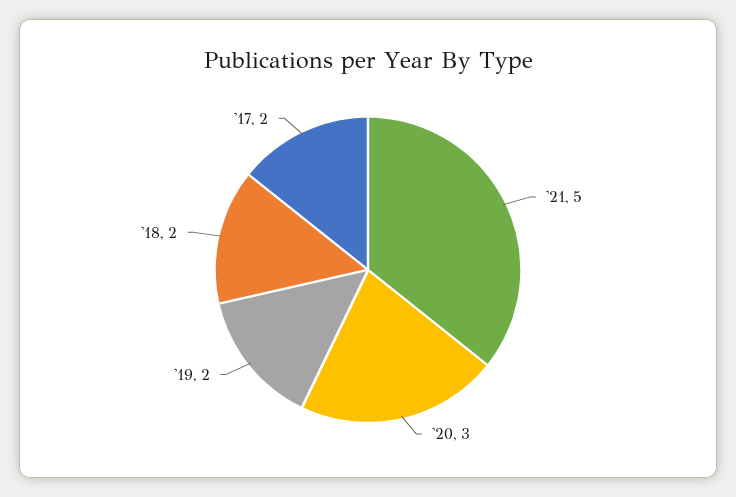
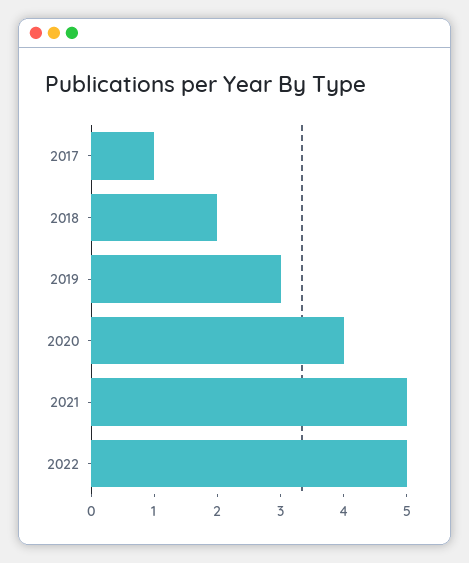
'20: 3 -> 4
'19: 2 -> 3
'17: 2 -> 1
2022: none -> 5

